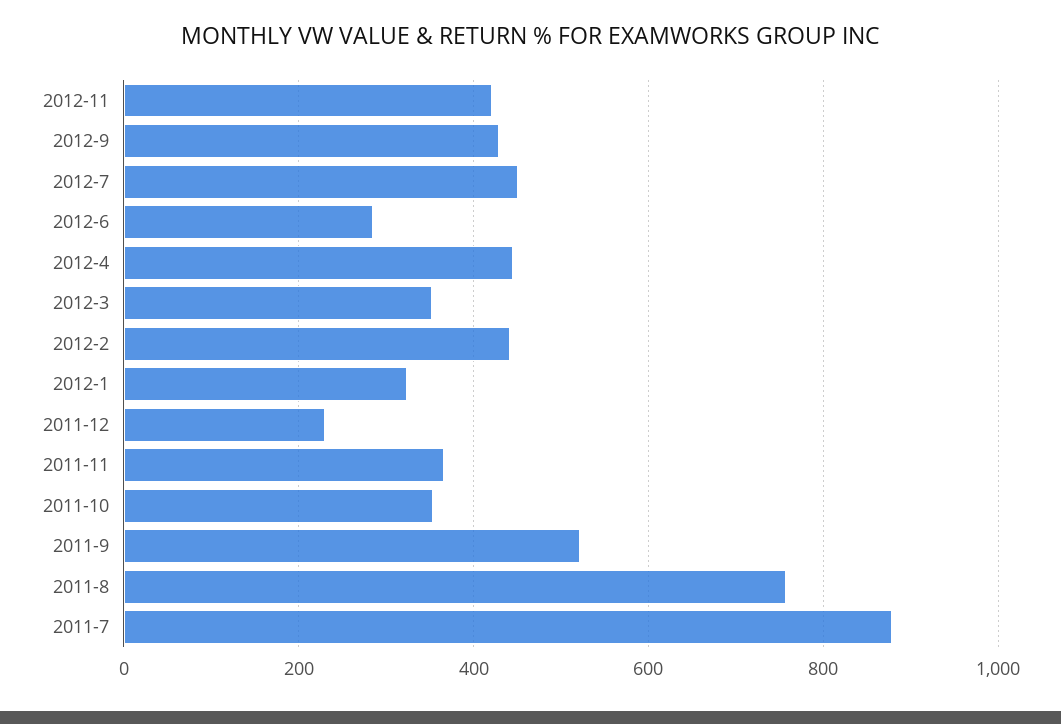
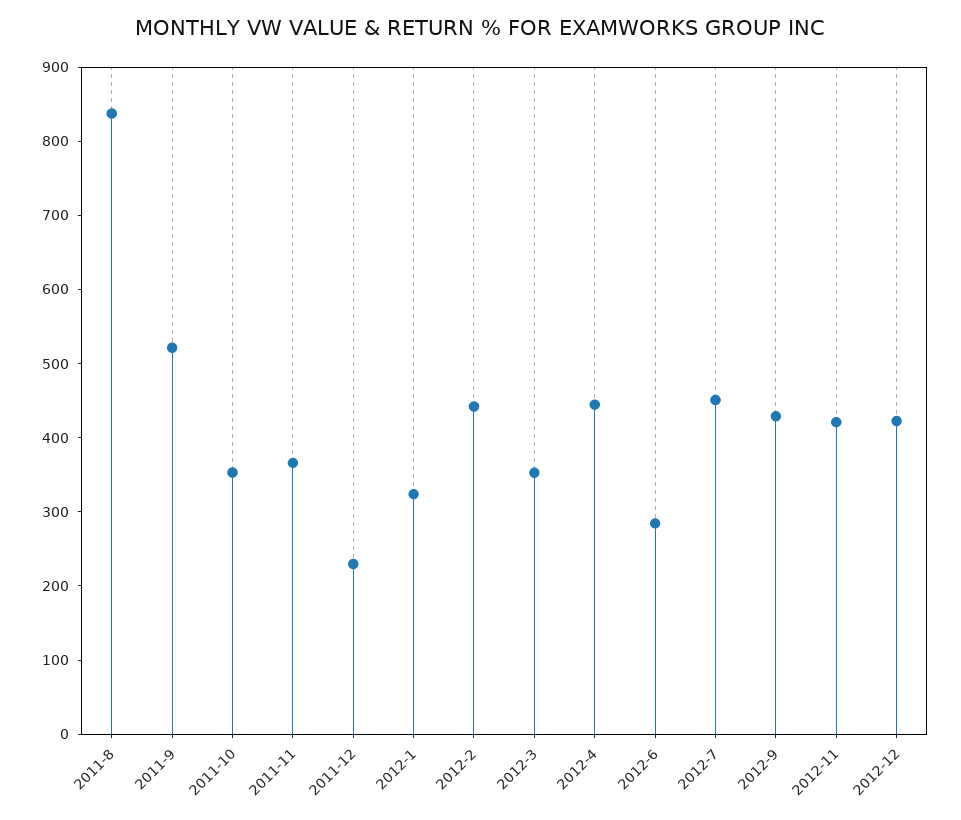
2011-8: 760 -> 840
2011-7: 880 -> none
2012-12: none -> 420

